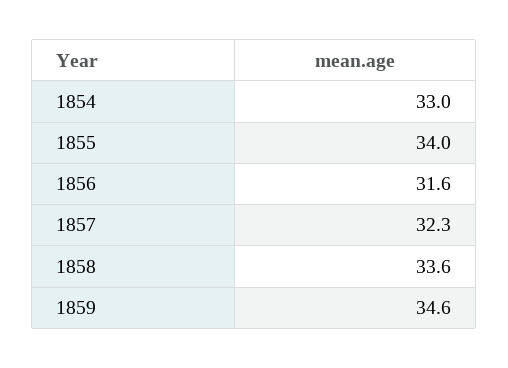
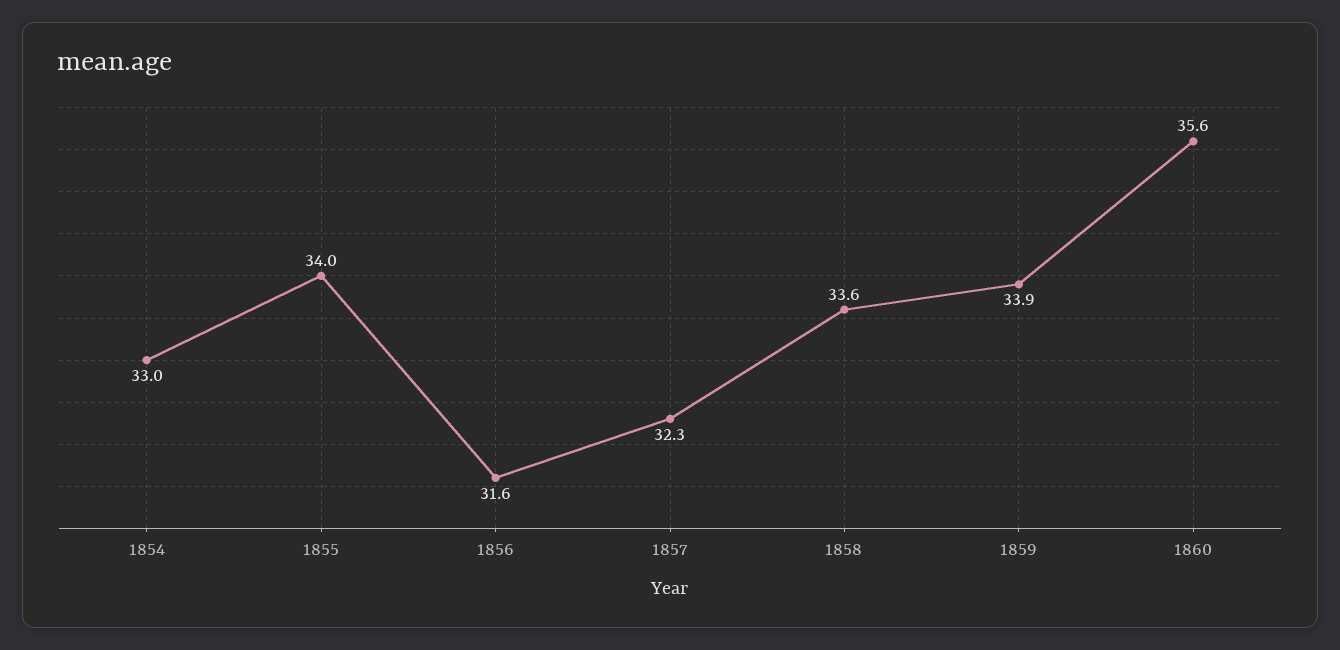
1859: 34.6 -> 33.9
1860: none -> 35.6

